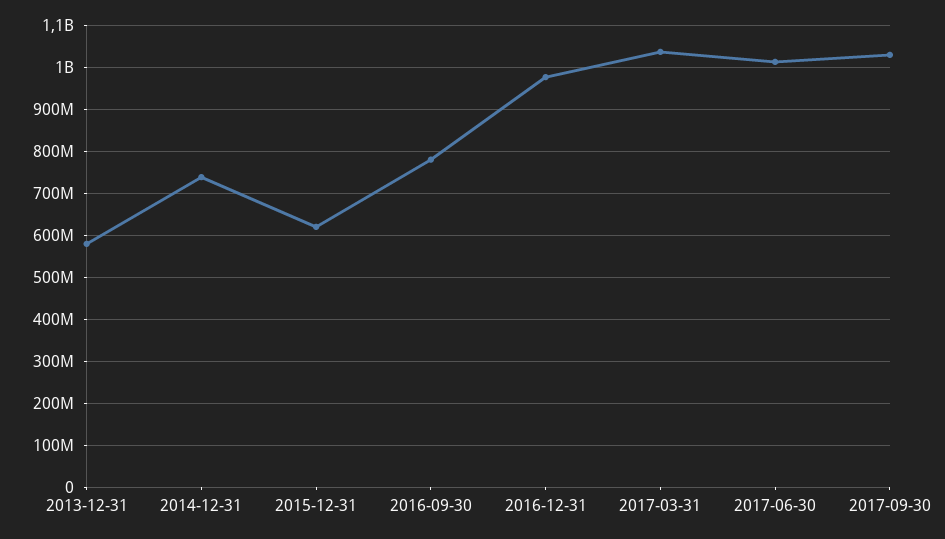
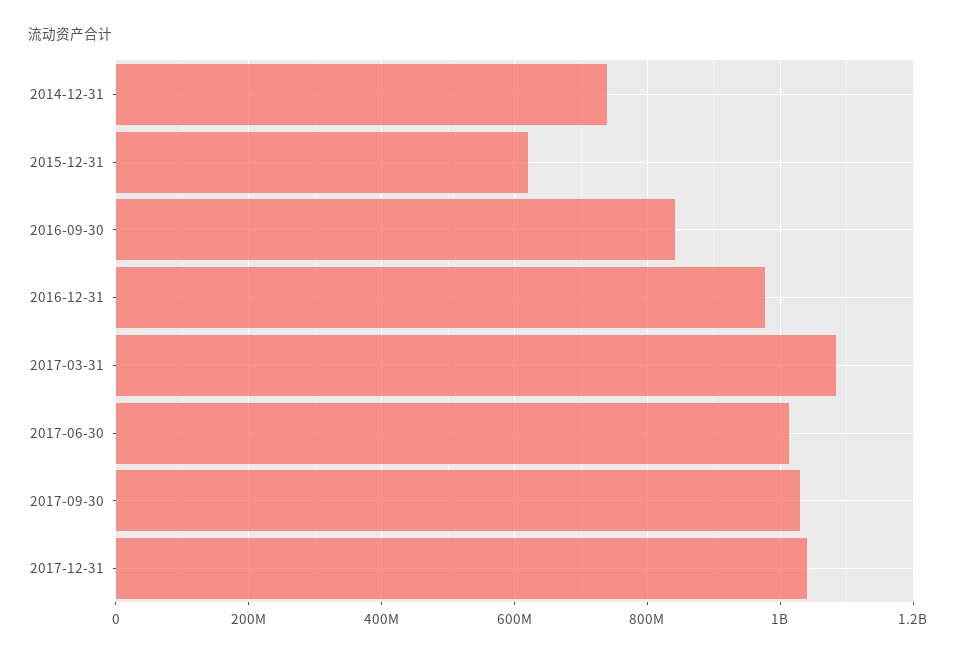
2013-12-31: 580000000 -> none
2016-09-30: 780000000 -> 840000000
2017-03-31: 1040000000 -> 1080000000
2017-12-31: none -> 1040000000

